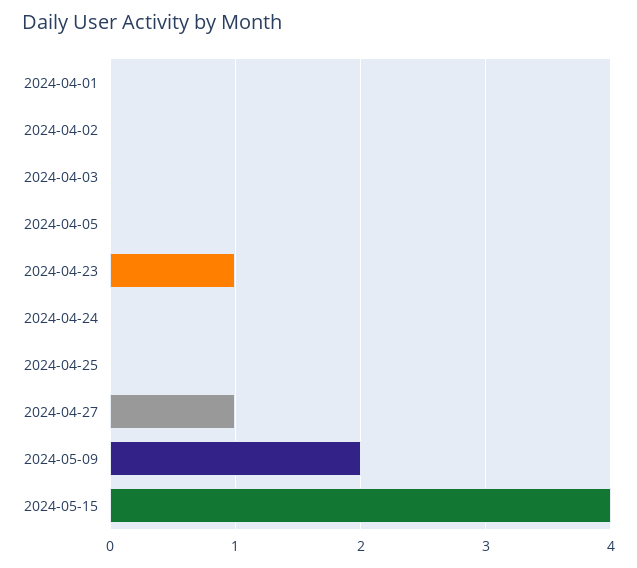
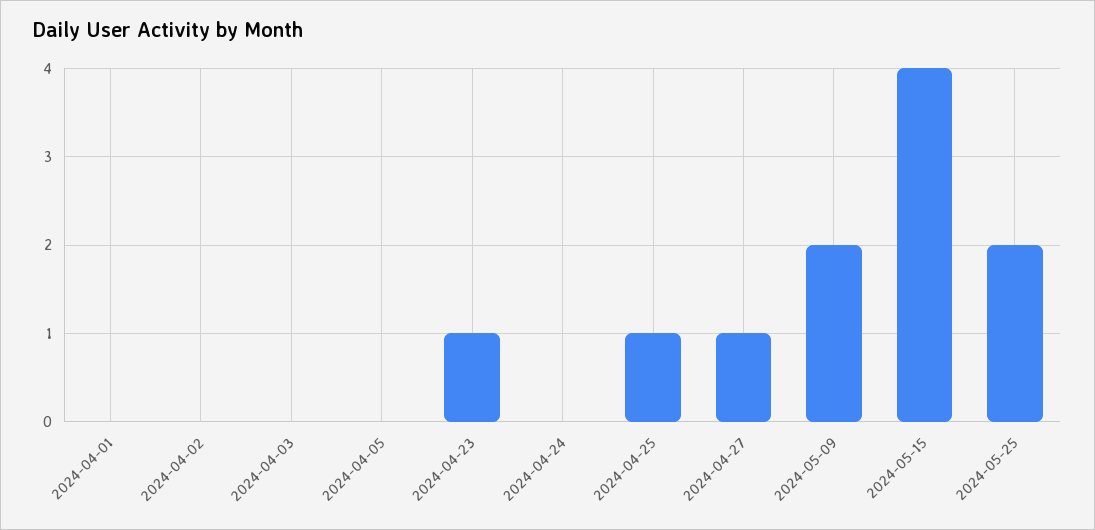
2024-04-25: 0 -> 1
2024-05-25: none -> 2

